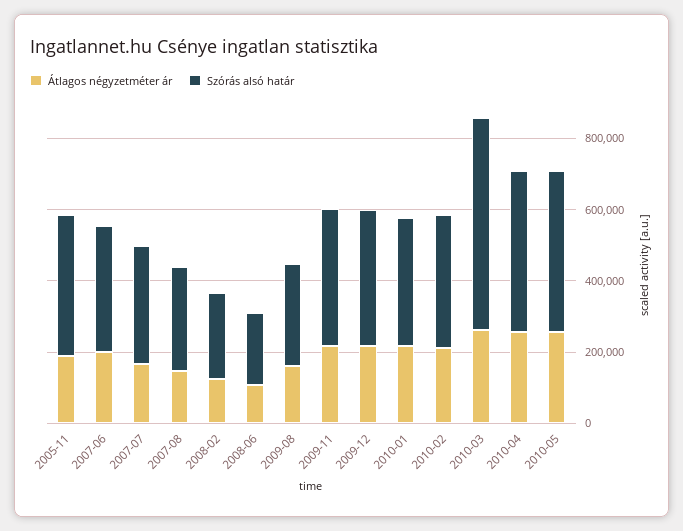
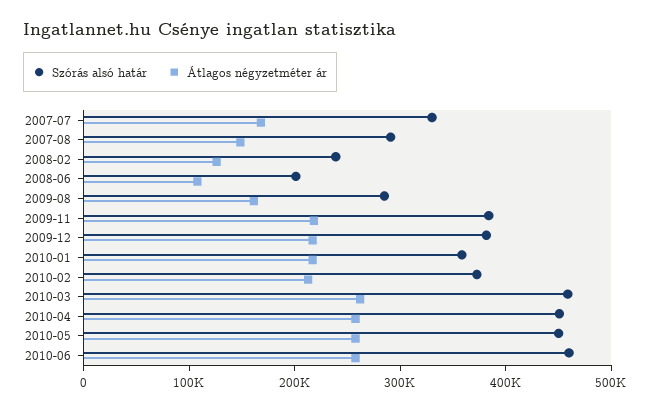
Átlagos négyzetméter ár, 2005-11: 200000 -> none
Szórás alsó határ, 2005-11: 400000 -> none
Átlagos négyzetméter ár, 2007-06: 200000 -> none
Szórás alsó határ, 2007-06: 350000 -> none
Szórás alsó határ, 2010-03: 600000 -> 460000
Szórás alsó határ, 2010-06: none -> 460000
Átlagos négyzetméter ár, 2010-06: none -> 260000

